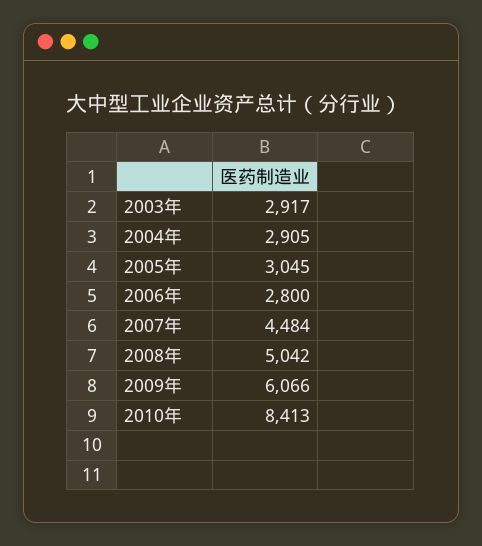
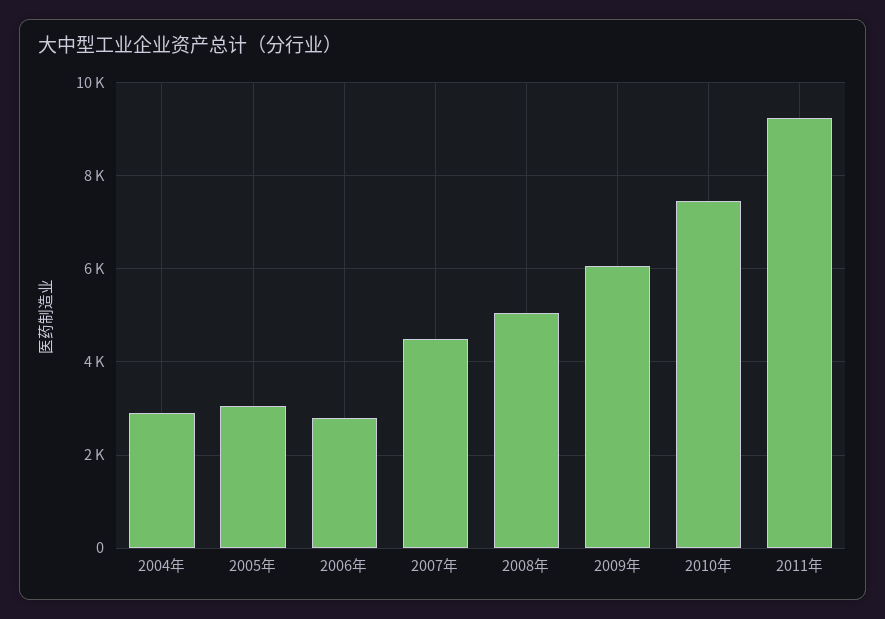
2003年: 2917 -> none
2010年: 8413 -> 7400
2011年: none -> 9200

